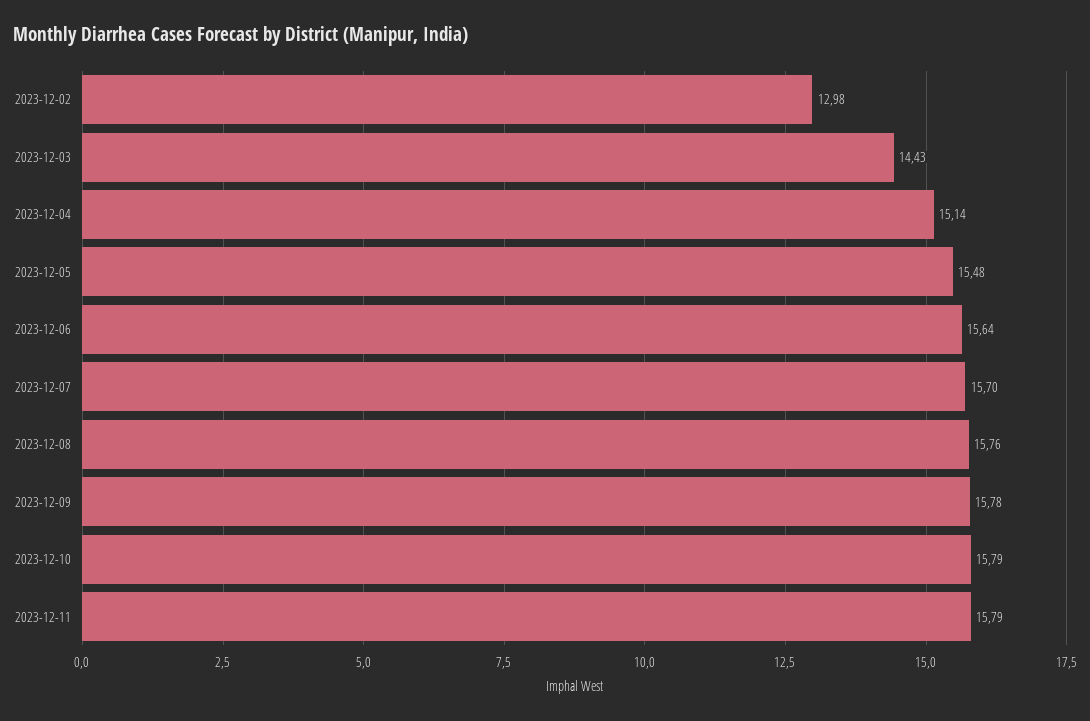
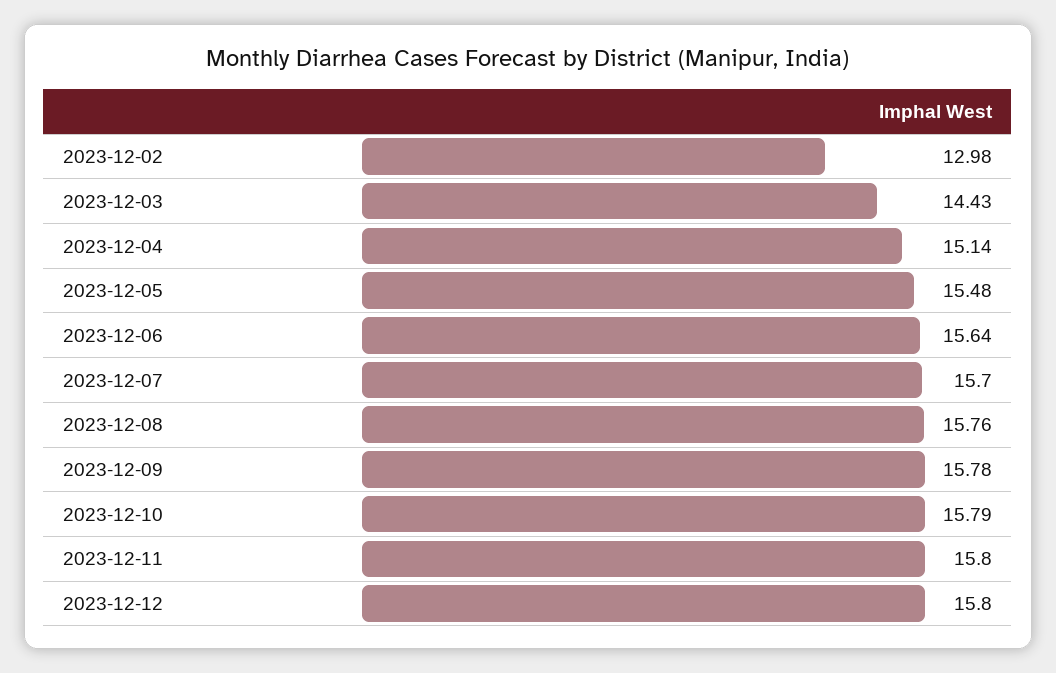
2023-12-11: 15.79 -> 15.8
2023-12-12: none -> 15.8

